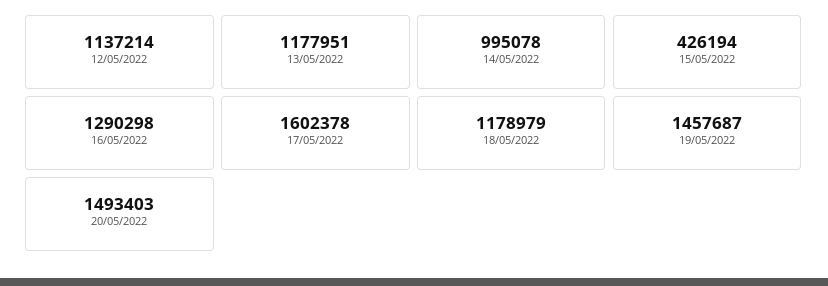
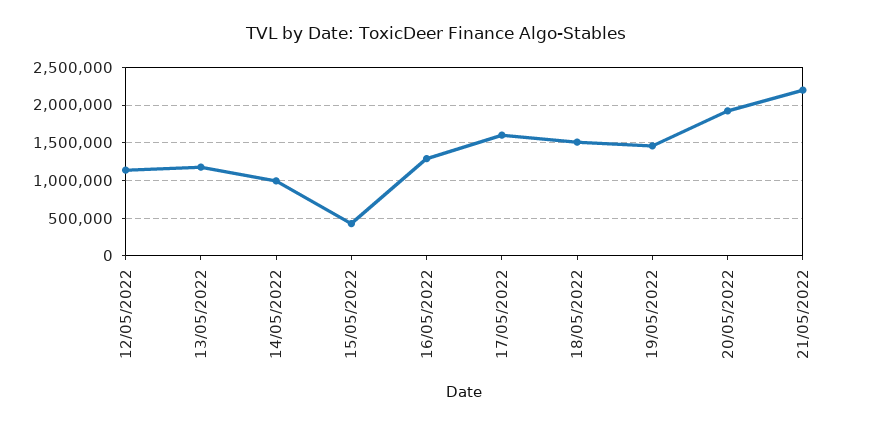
18/05/2022: 1178979 -> 1500000
20/05/2022: 1493403 -> 1900000
21/05/2022: none -> 2200000

